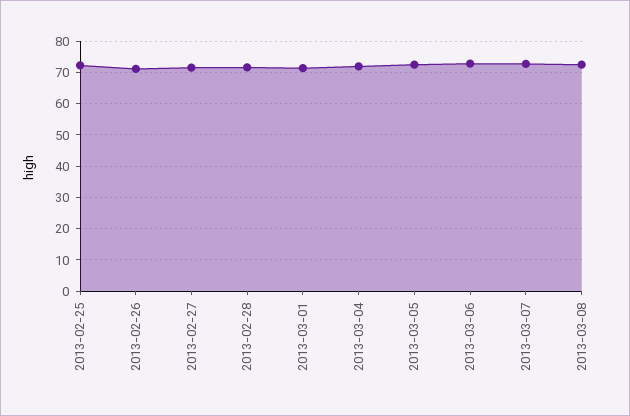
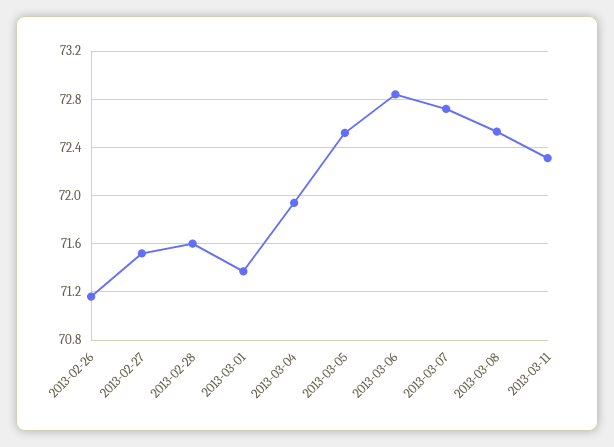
2013-02-25: 72 -> none
2013-03-11: none -> 72.3

